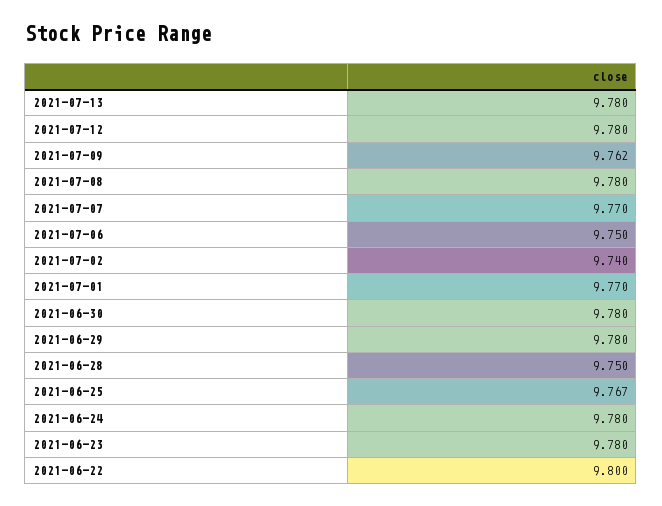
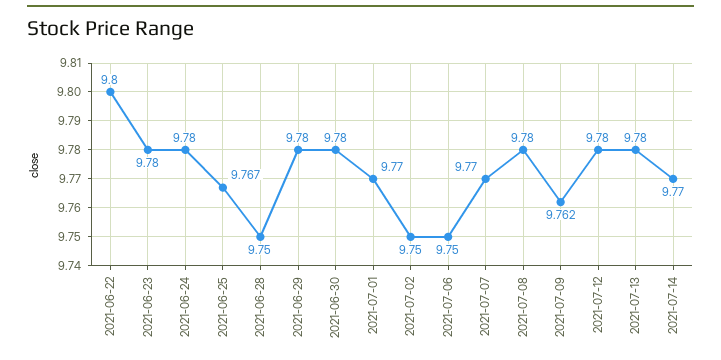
2021-07-02: 9.74 -> 9.75
2021-07-14: none -> 9.77

